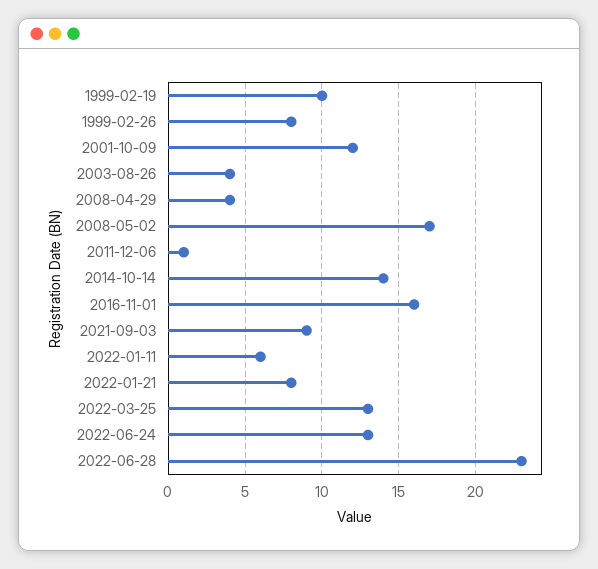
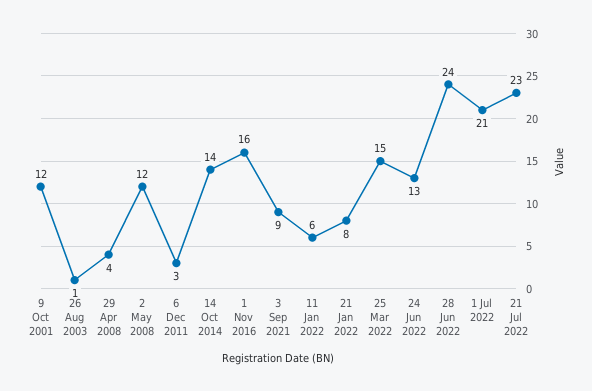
1999-02-19: 10 -> none
1999-02-26: 8 -> none
2003-08-26: 4 -> 1
2008-05-02: 17 -> 12
2011-12-06: 1 -> 3
2022-03-25: 13 -> 15
2022-06-28: 23 -> 24
1 Jul 2022: none -> 21
21 Jul 2022: none -> 23

